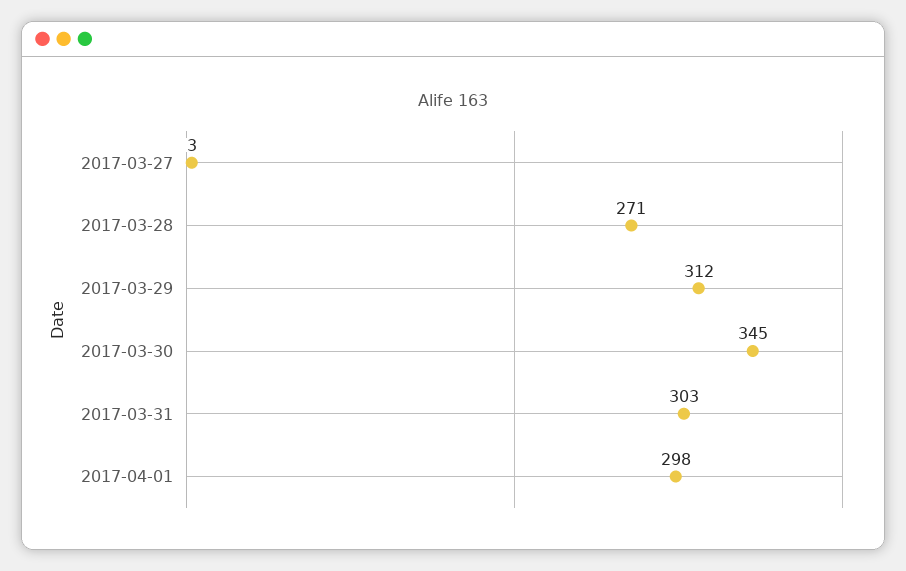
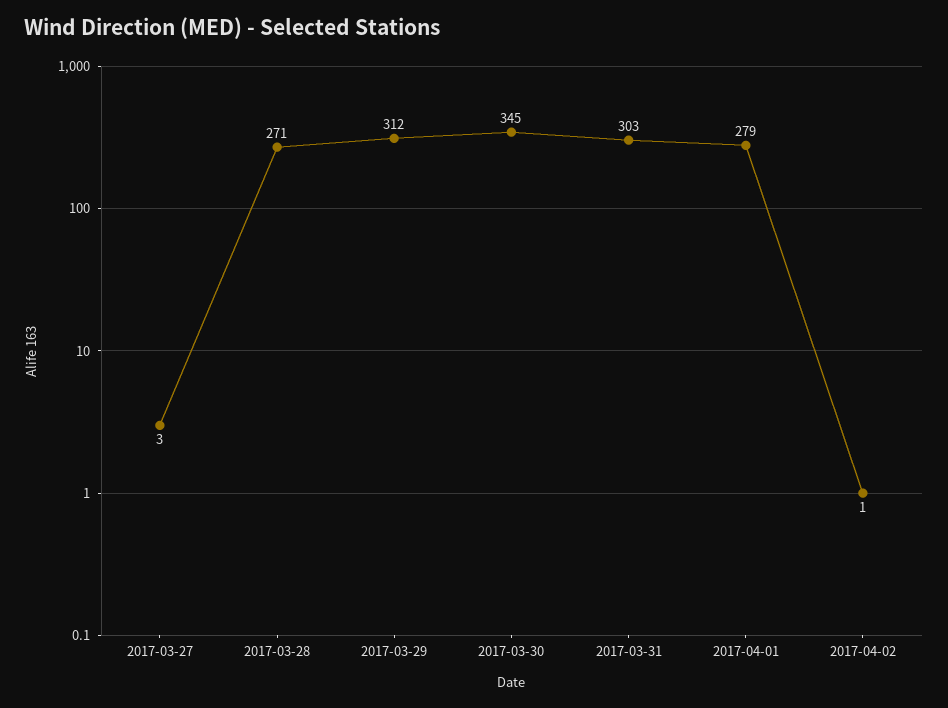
2017-04-01: 298 -> 279
2017-04-02: none -> 1

